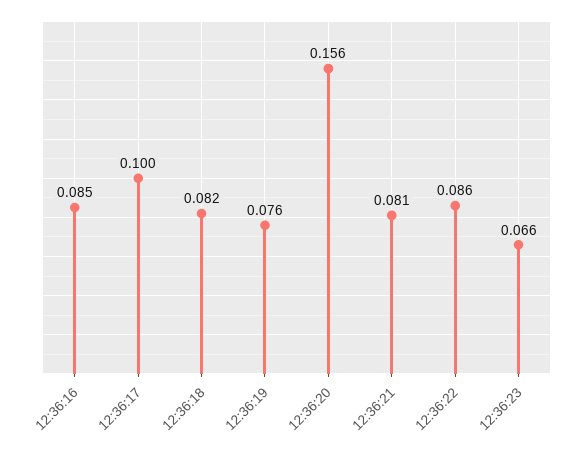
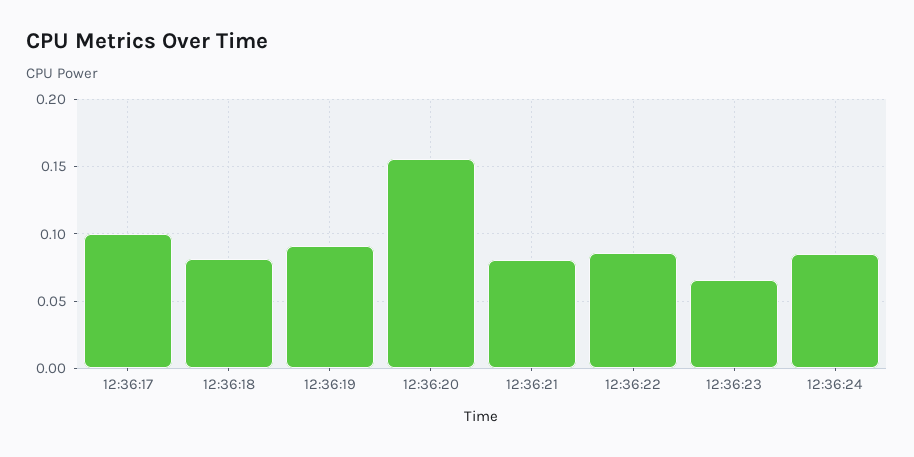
12:36:16: 0.085 -> none
12:36:19: 0.076 -> 0.09
12:36:24: none -> 0.085

